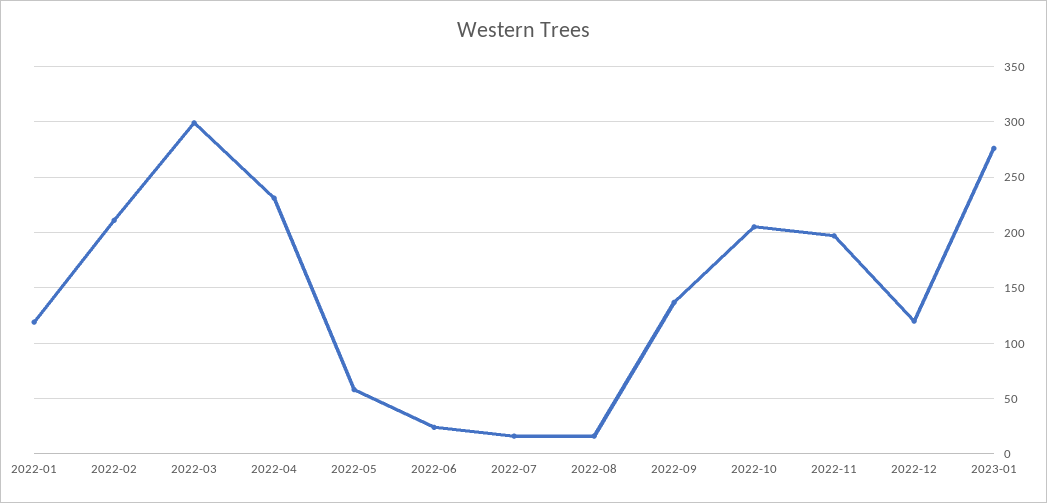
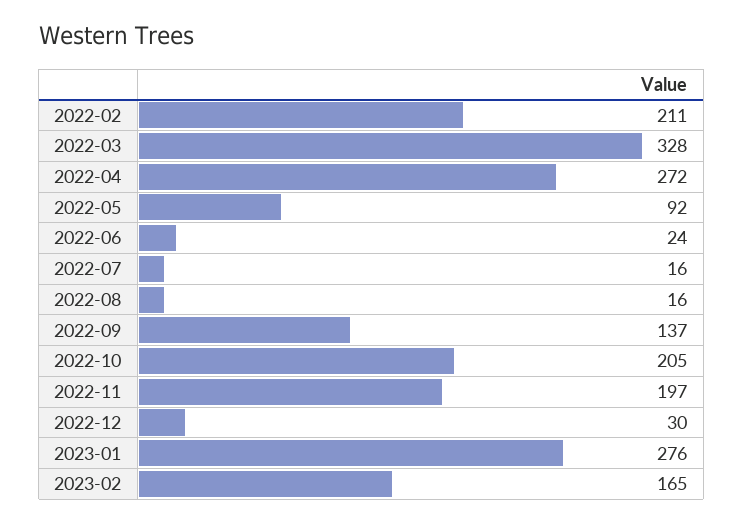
2022-01: 120 -> none
2022-03: 300 -> 328
2022-04: 230 -> 272
2022-05: 60 -> 92
2022-12: 120 -> 30
2023-02: none -> 165

